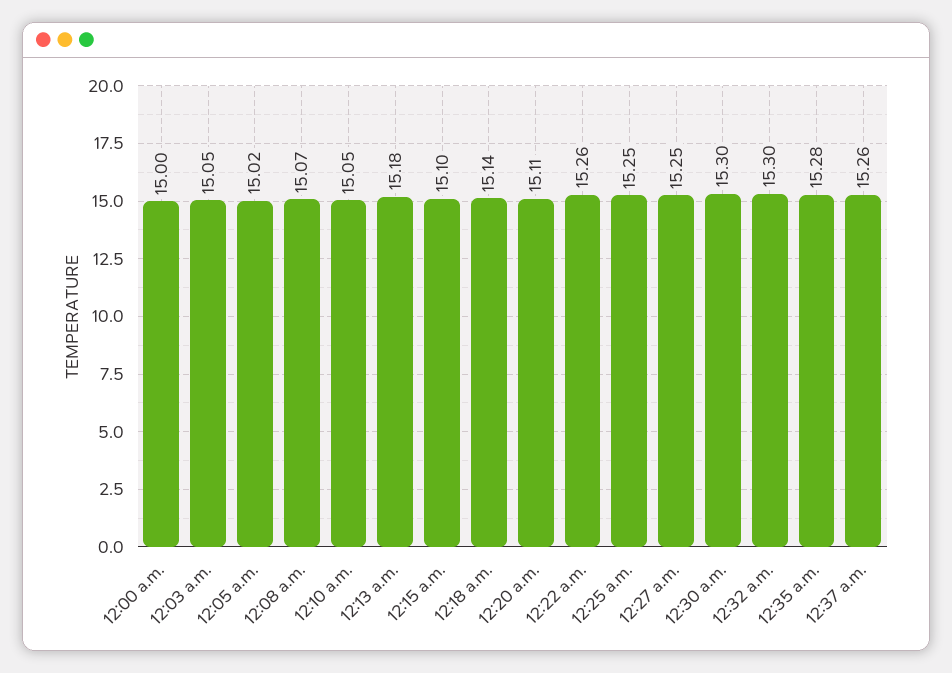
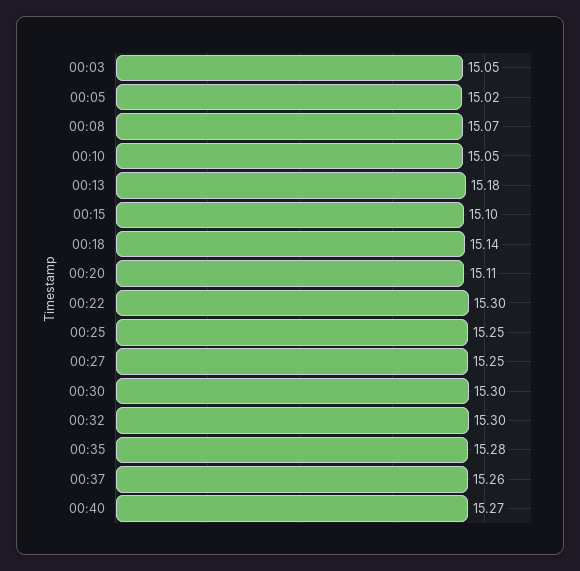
12:00 a.m.: 15 -> none
12:22 a.m.: 15.26 -> 15.3
00:40: none -> 15.27

